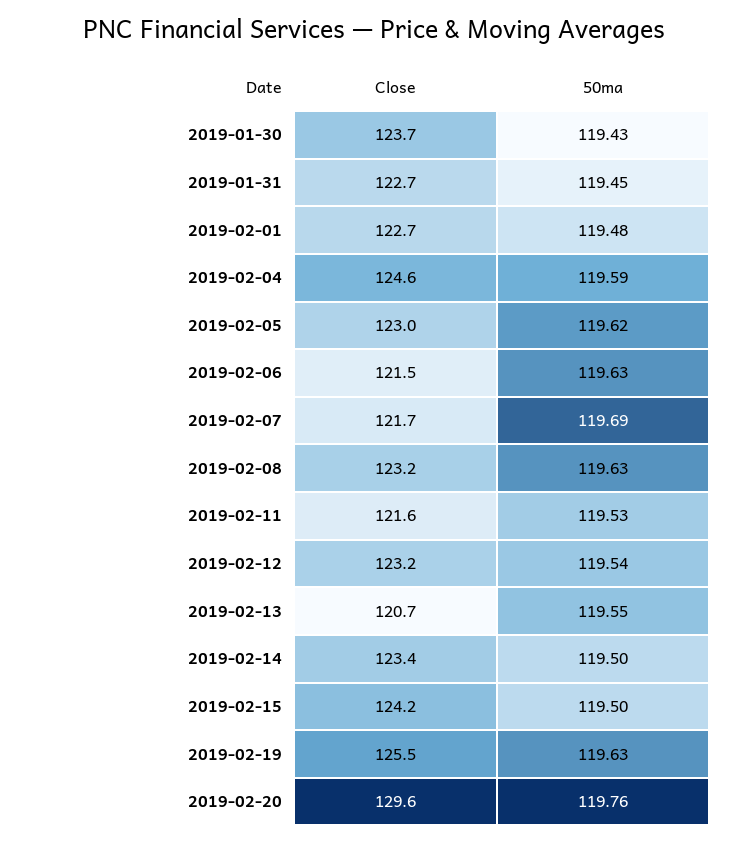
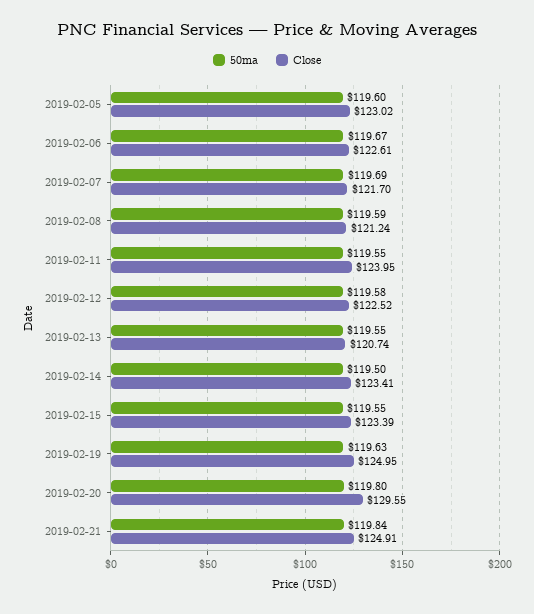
Close, 2019-01-30: 123.7 -> none
50ma, 2019-01-30: 119.43 -> none
Close, 2019-01-31: 122.7 -> none
50ma, 2019-01-31: 119.45 -> none
Close, 2019-02-01: 122.7 -> none
50ma, 2019-02-01: 119.48 -> none
Close, 2019-02-04: 124.6 -> none
50ma, 2019-02-04: 119.59 -> none
50ma, 2019-02-05: 119.62 -> 119.6
Close, 2019-02-06: 121.5 -> 122.61
50ma, 2019-02-06: 119.63 -> 119.67
Close, 2019-02-08: 123.2 -> 121.24
50ma, 2019-02-08: 119.63 -> 119.59
Close, 2019-02-11: 121.6 -> 123.95
50ma, 2019-02-11: 119.53 -> 119.55
Close, 2019-02-12: 123.2 -> 122.52
50ma, 2019-02-12: 119.54 -> 119.58
Close, 2019-02-15: 124.2 -> 123.39
50ma, 2019-02-15: 119.5 -> 119.55
Close, 2019-02-19: 125.5 -> 124.95
50ma, 2019-02-20: 119.76 -> 119.8
50ma, 2019-02-21: none -> 119.84
Close, 2019-02-21: none -> 124.91

